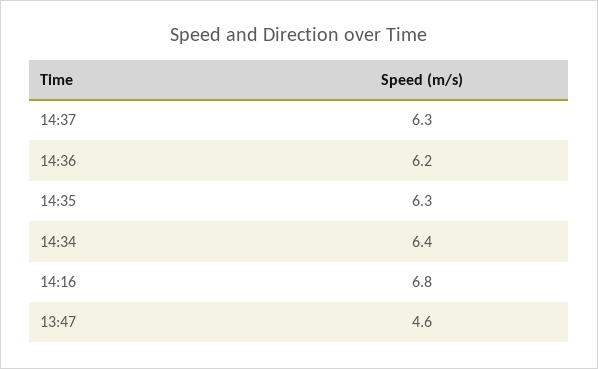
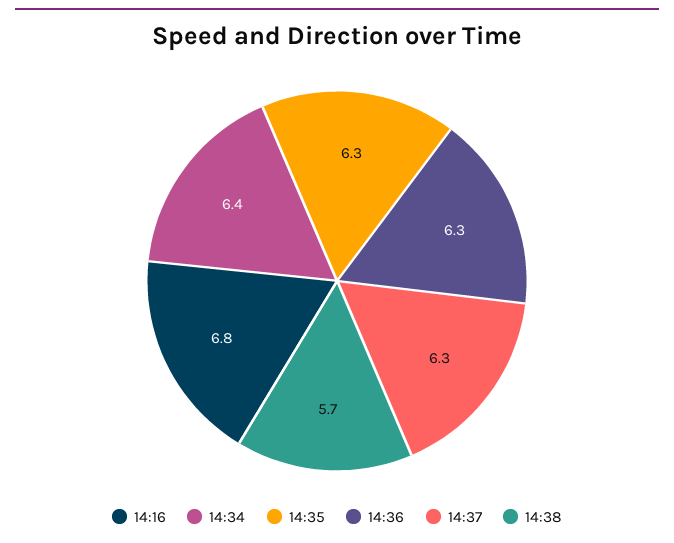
14:36: 6.2 -> 6.3
13:47: 4.6 -> none
14:38: none -> 5.7

